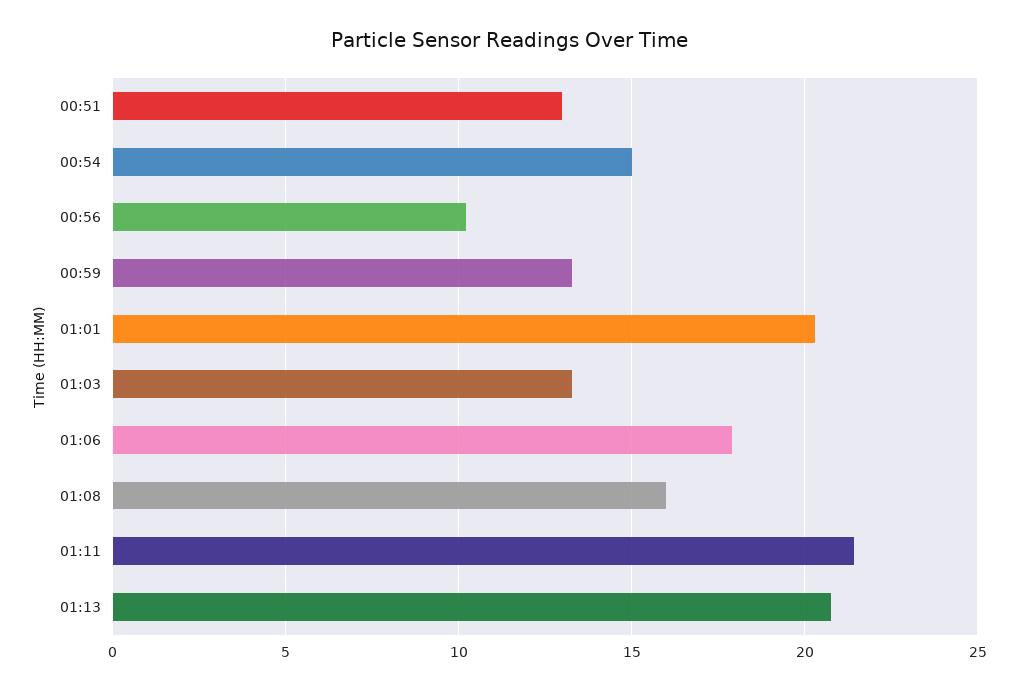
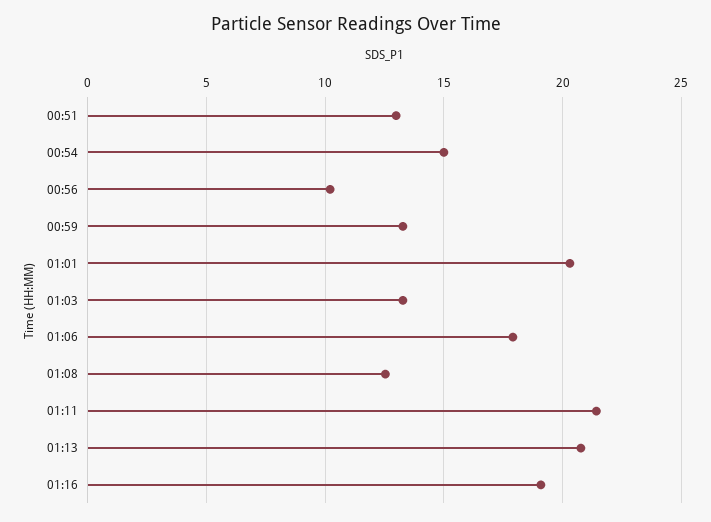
01:08: 16 -> 12.5
01:16: none -> 19

